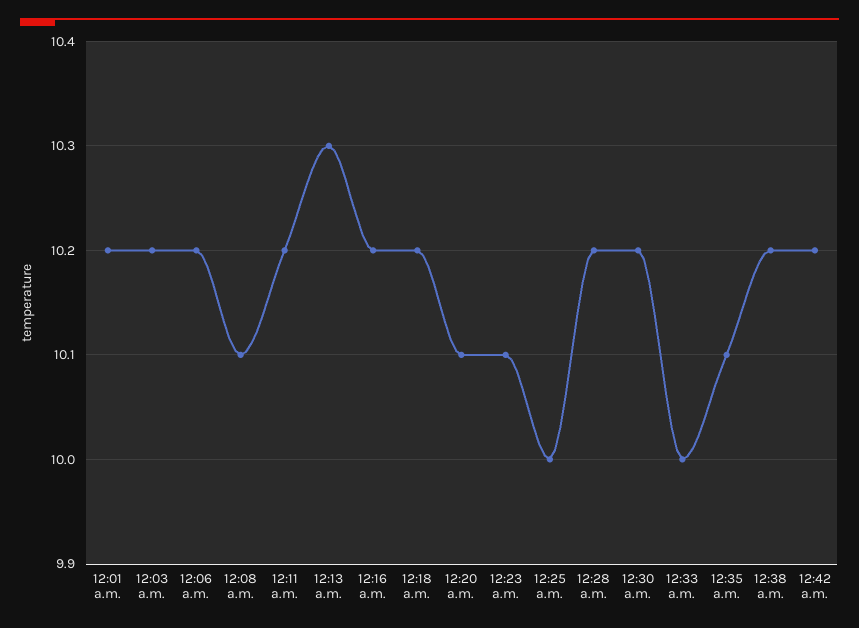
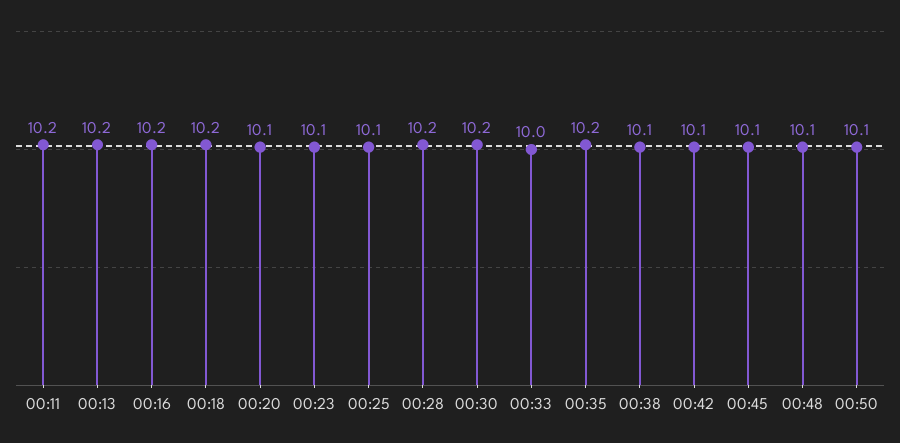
12:01 a.m.: 10.2 -> none
12:03 a.m.: 10.2 -> none
12:06 a.m.: 10.2 -> none
12:08 a.m.: 10.1 -> none
12:13 a.m.: 10.3 -> 10.2
12:25 a.m.: 10 -> 10.1
12:35 a.m.: 10.1 -> 10.2
12:38 a.m.: 10.2 -> 10.1
12:42 a.m.: 10.2 -> 10.1
00:45: none -> 10.1
00:48: none -> 10.1
00:50: none -> 10.1

